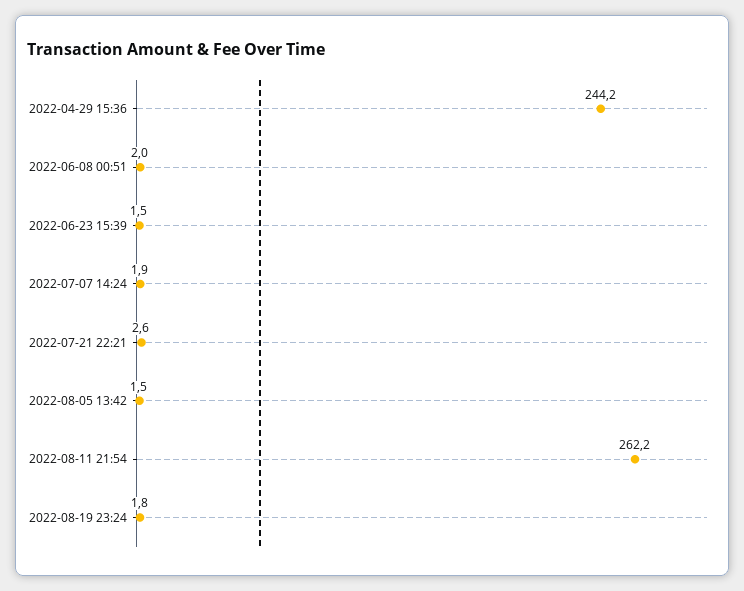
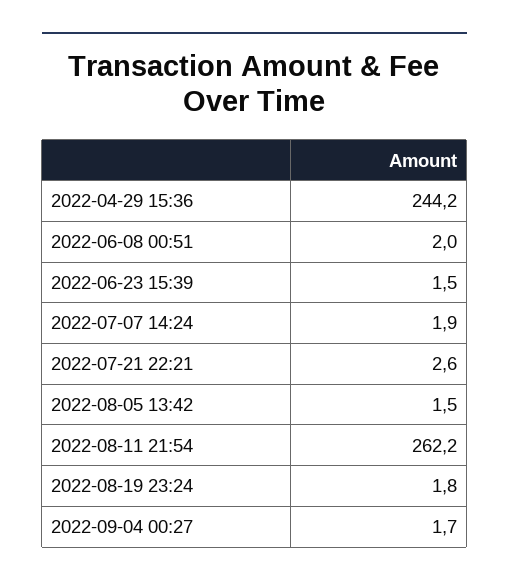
2022-09-04 00:27: none -> 1.7

